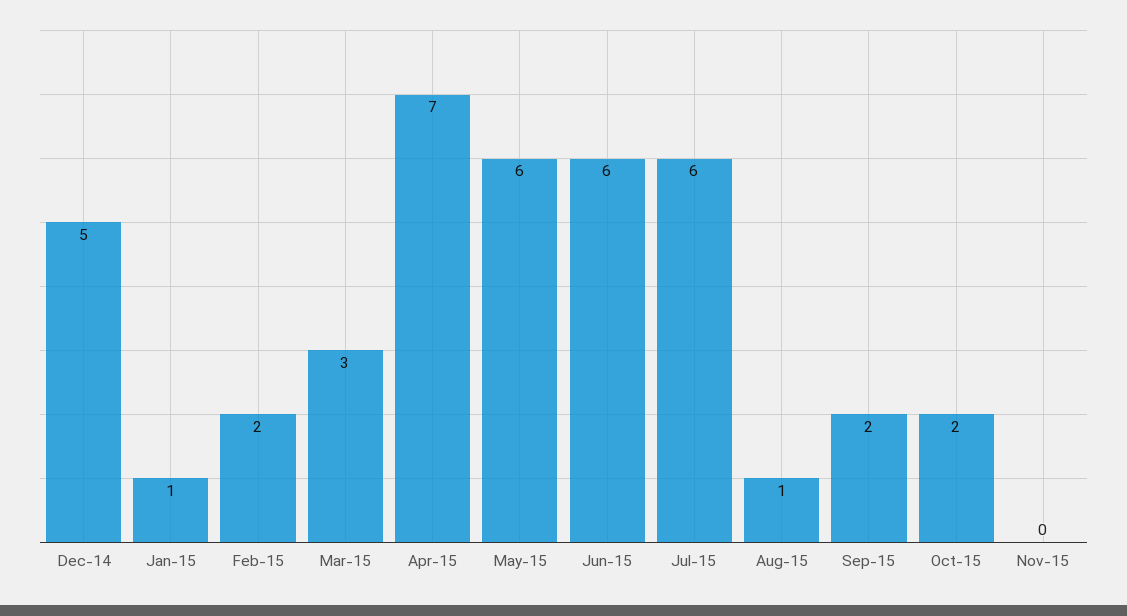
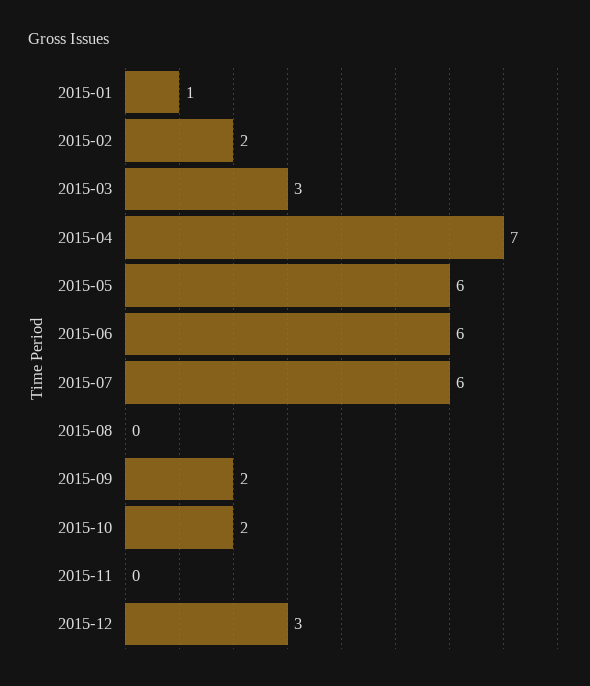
Dec-14: 5 -> none
Aug-15: 1 -> 0
2015-12: none -> 3

